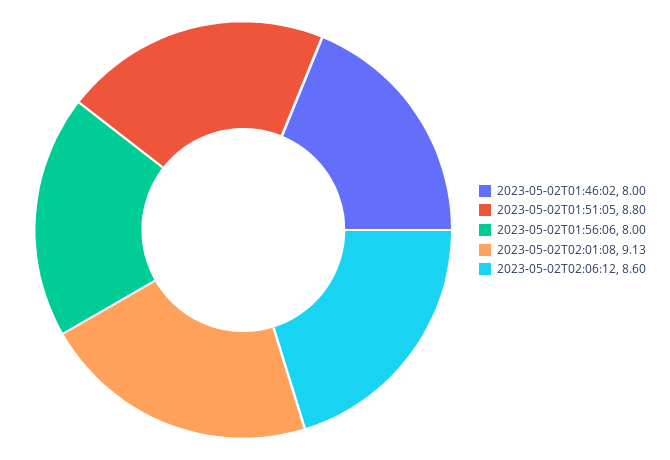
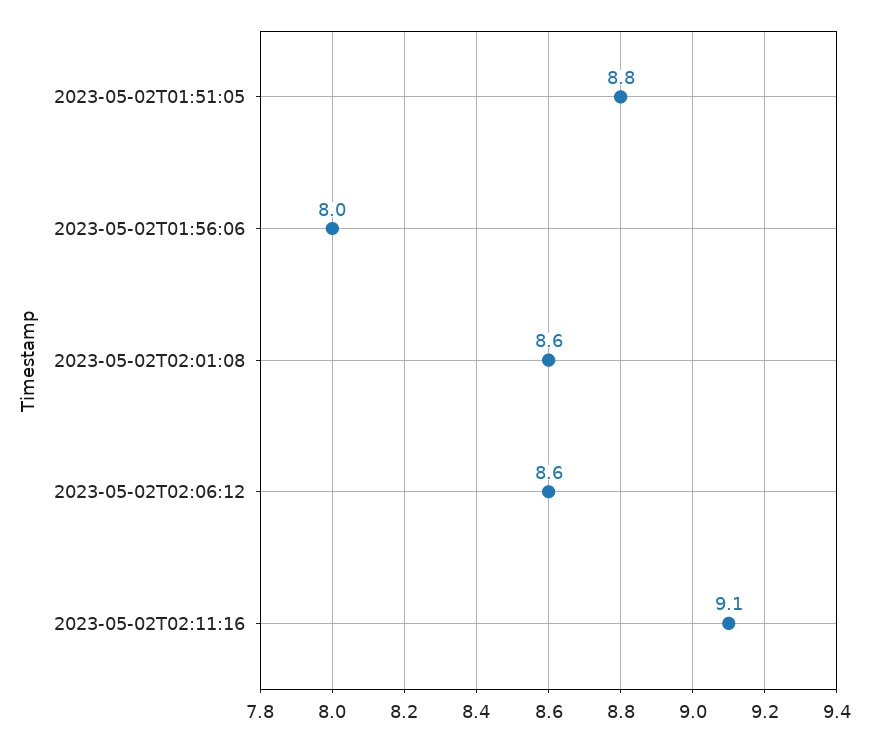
2023-05-02T01:46:02: 8 -> none
2023-05-02T02:01:08: 9.13 -> 8.6
2023-05-02T02:11:16: none -> 9.1

